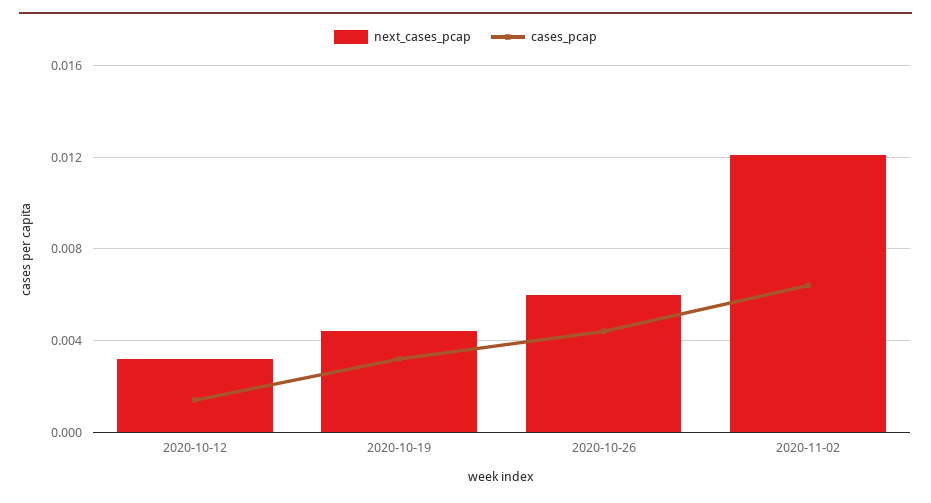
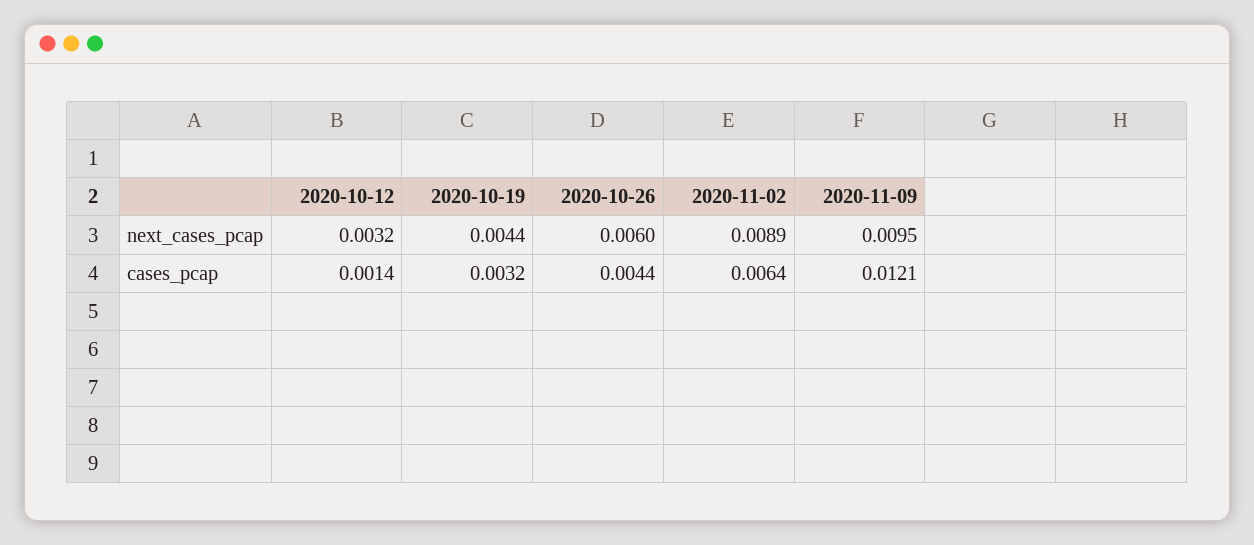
next_cases_pcap, 2020-11-02: 0.012 -> 0.0089
next_cases_pcap, 2020-11-09: none -> 0.0095
cases_pcap, 2020-11-09: none -> 0.0121

